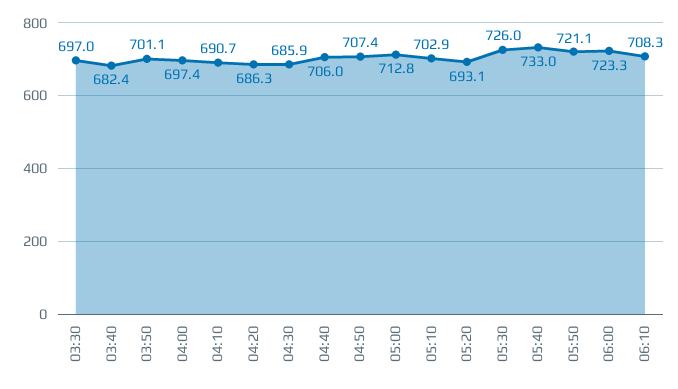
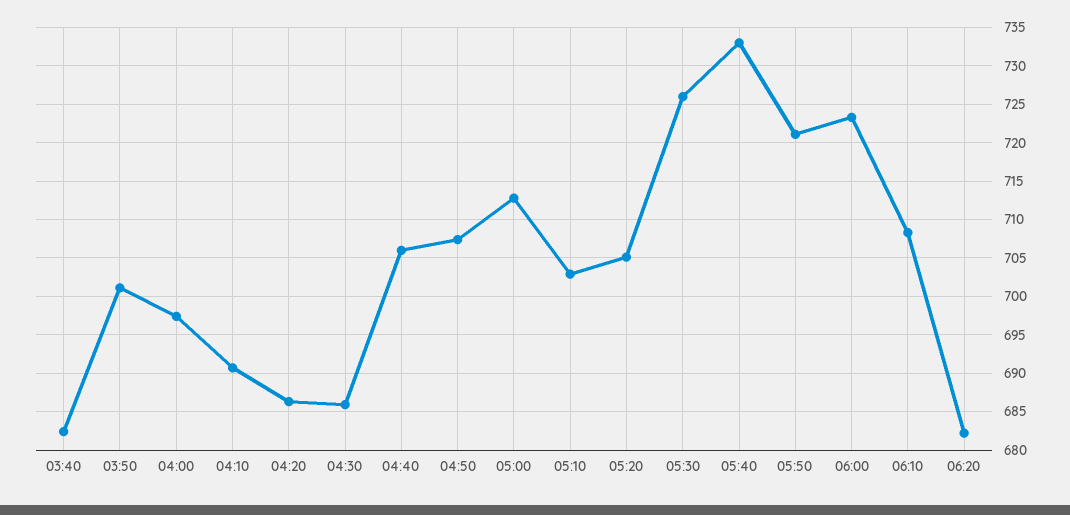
03:30: 697 -> none
05:20: 693.1 -> 705
06:20: none -> 682

